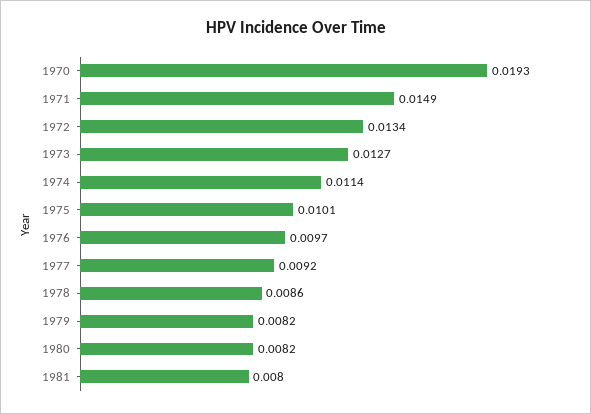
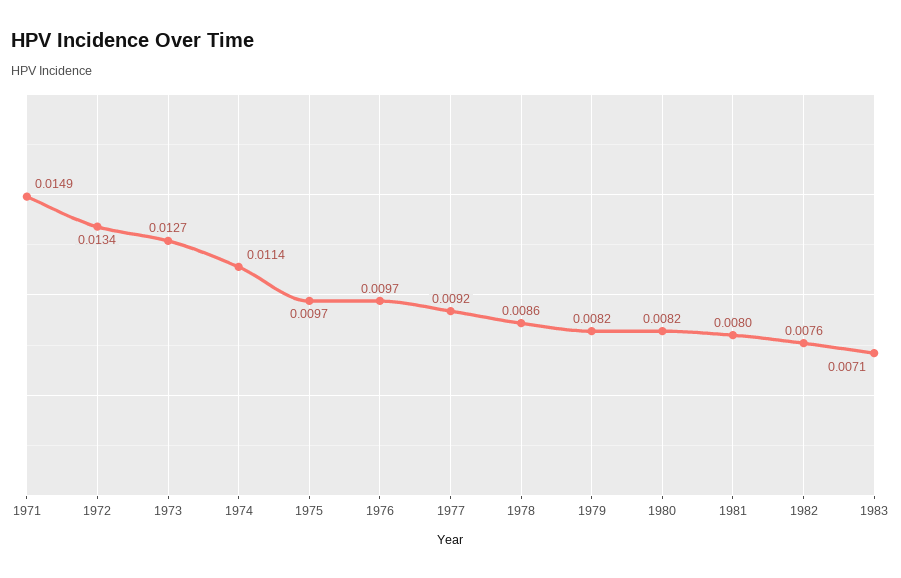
1970: 0.0193 -> none
1975: 0.0101 -> 0.0097
1982: none -> 0.0076
1983: none -> 0.0071

